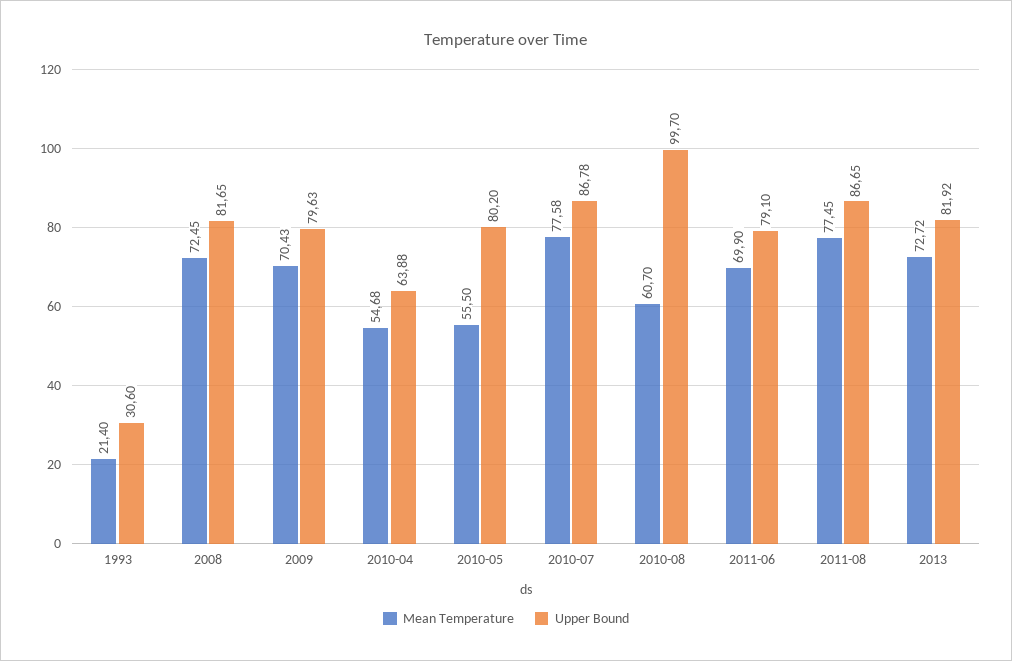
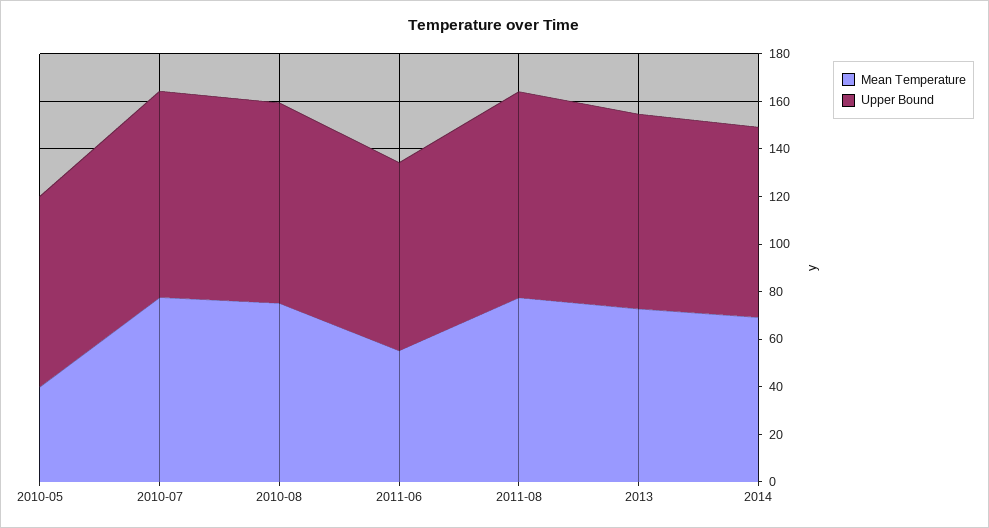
Mean Temperature, 1993: 21.4 -> none
Upper Bound, 1993: 30.6 -> none
Mean Temperature, 2008: 72.45 -> none
Upper Bound, 2008: 81.65 -> none
Mean Temperature, 2009: 70.43 -> none
Upper Bound, 2009: 79.63 -> none
Mean Temperature, 2010-04: 54.68 -> none
Upper Bound, 2010-04: 63.88 -> none
Mean Temperature, 2010-05: 55.5 -> 40
Mean Temperature, 2010-08: 60.7 -> 75
Upper Bound, 2010-08: 99.7 -> 85
Mean Temperature, 2011-06: 69.9 -> 55
Mean Temperature, 2014: none -> 70
Upper Bound, 2014: none -> 80

